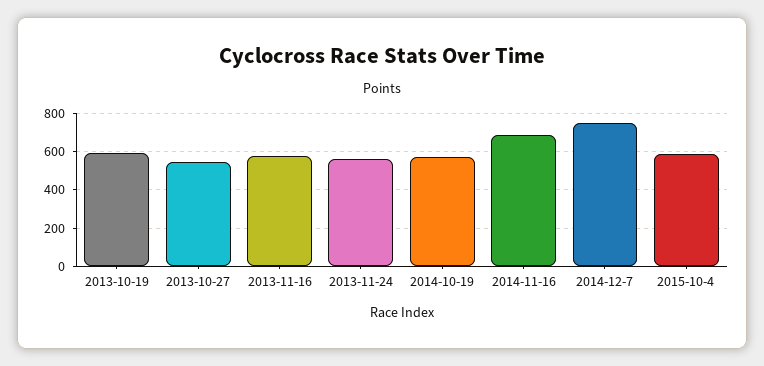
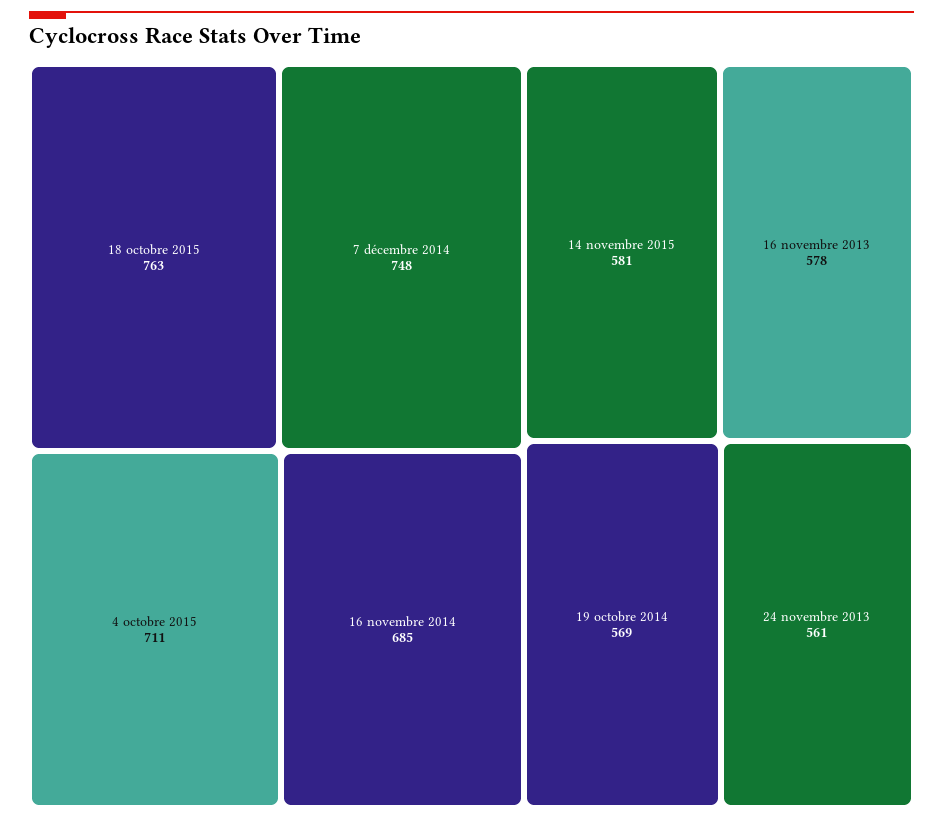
2013-10-19: 600 -> none
2013-10-27: 550 -> none
2015-10-4: 600 -> 711
18 octobre 2015: none -> 763
14 novembre 2015: none -> 581

